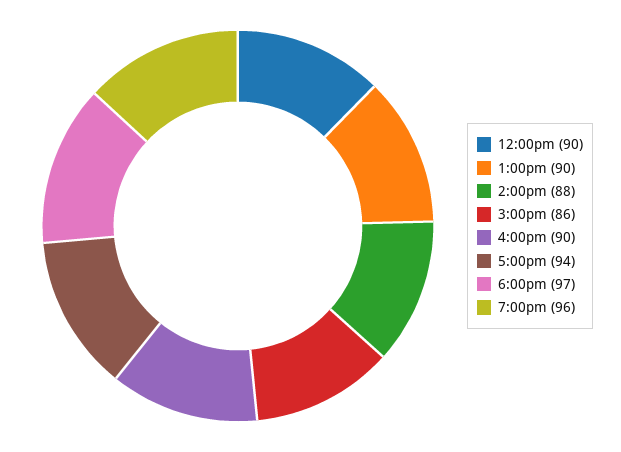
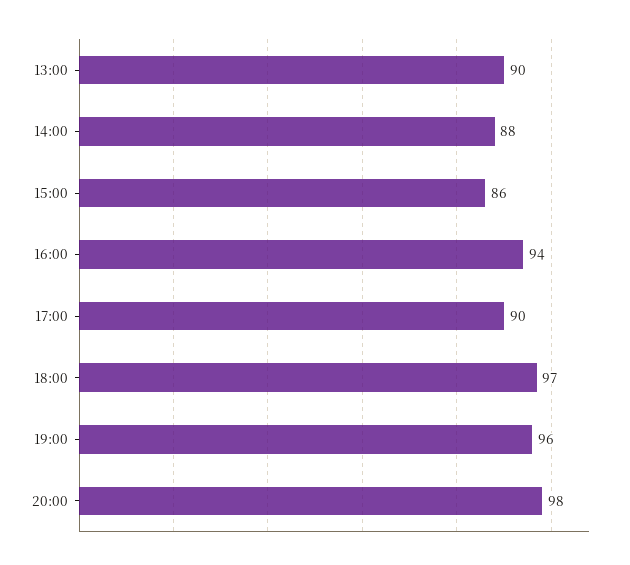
12:00pm: 90 -> none
4:00pm: 90 -> 94
5:00pm: 94 -> 90
20:00: none -> 98

